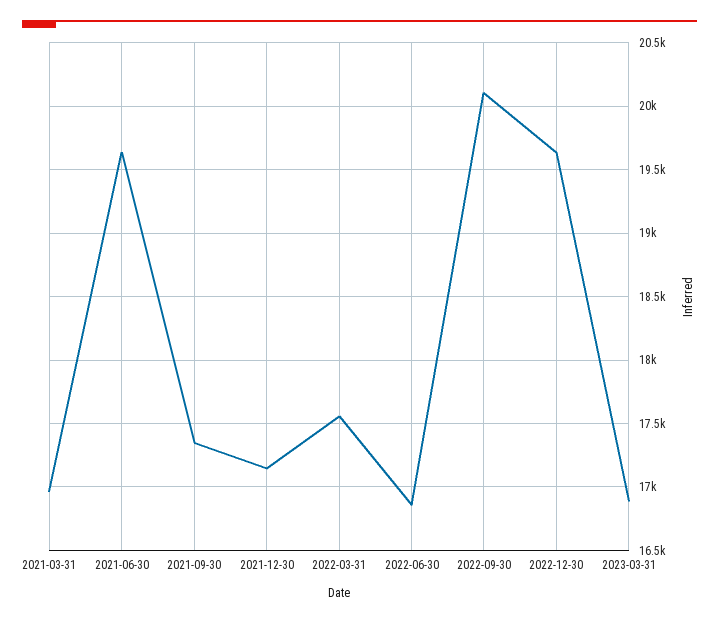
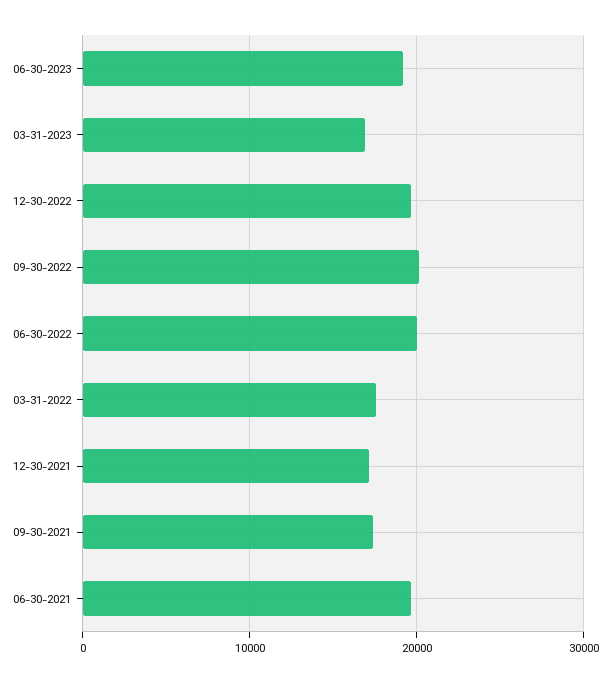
2021-03-31: 16950 -> none
2022-06-30: 16850 -> 20000
06-30-2023: none -> 19000

